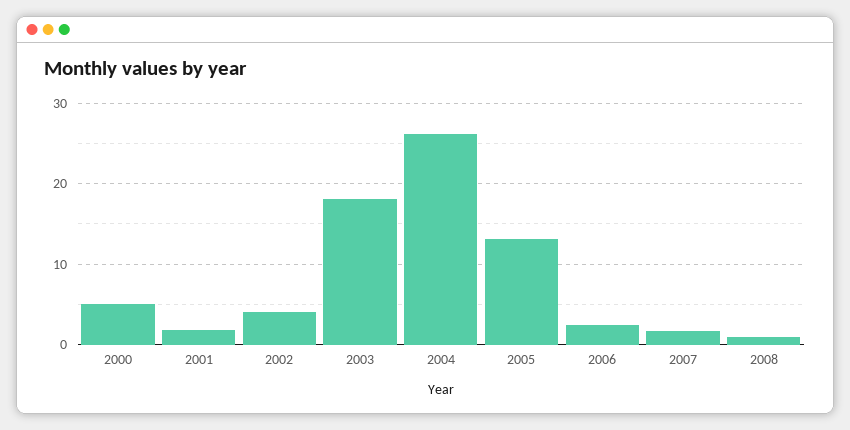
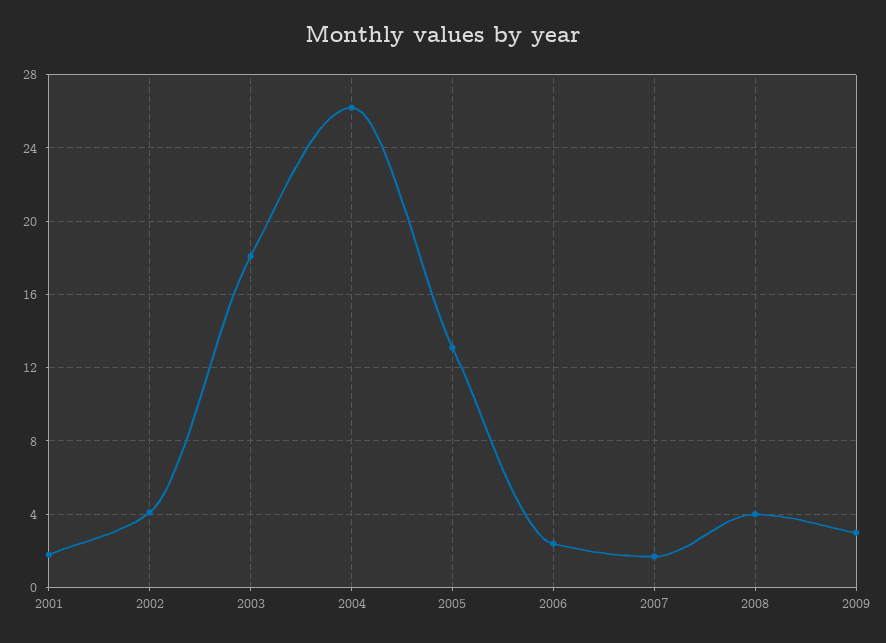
2000: 5 -> none
2008: 1 -> 4
2009: none -> 3

